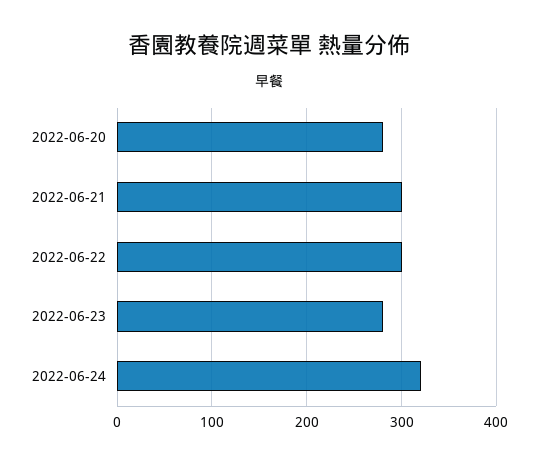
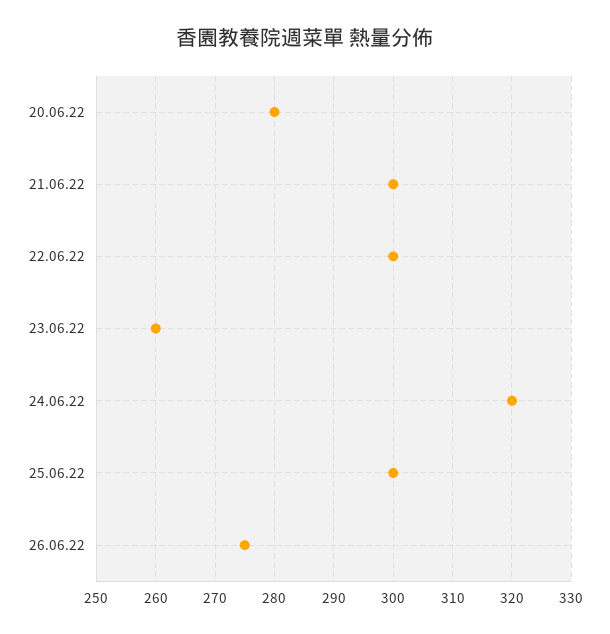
2022-06-23: 280 -> 260
25.06.22: none -> 300
26.06.22: none -> 275

